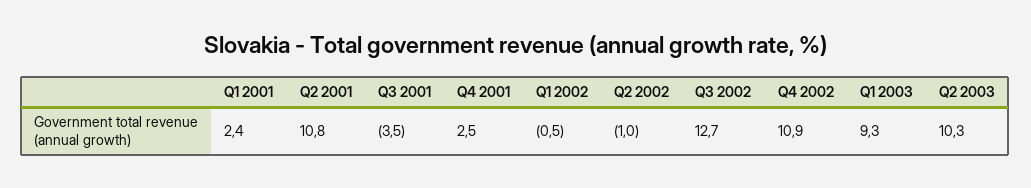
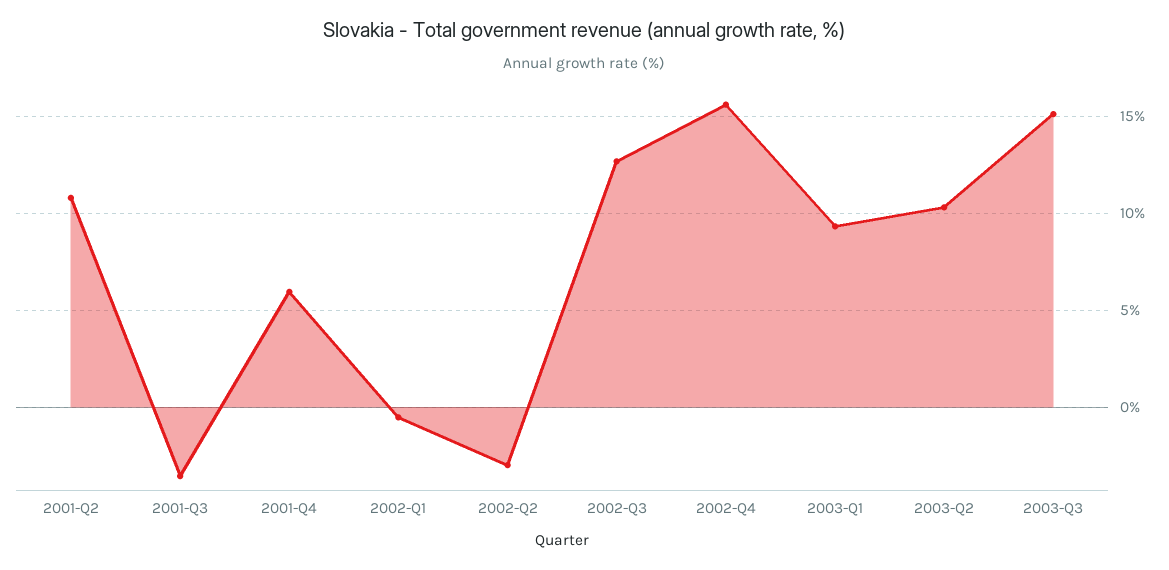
Q1 2001: 2.4 -> none
Q4 2001: 2.5 -> 6
Q2 2002: -1 -> -3
Q4 2002: 10.9 -> 15.5
2003-Q3: none -> 15

